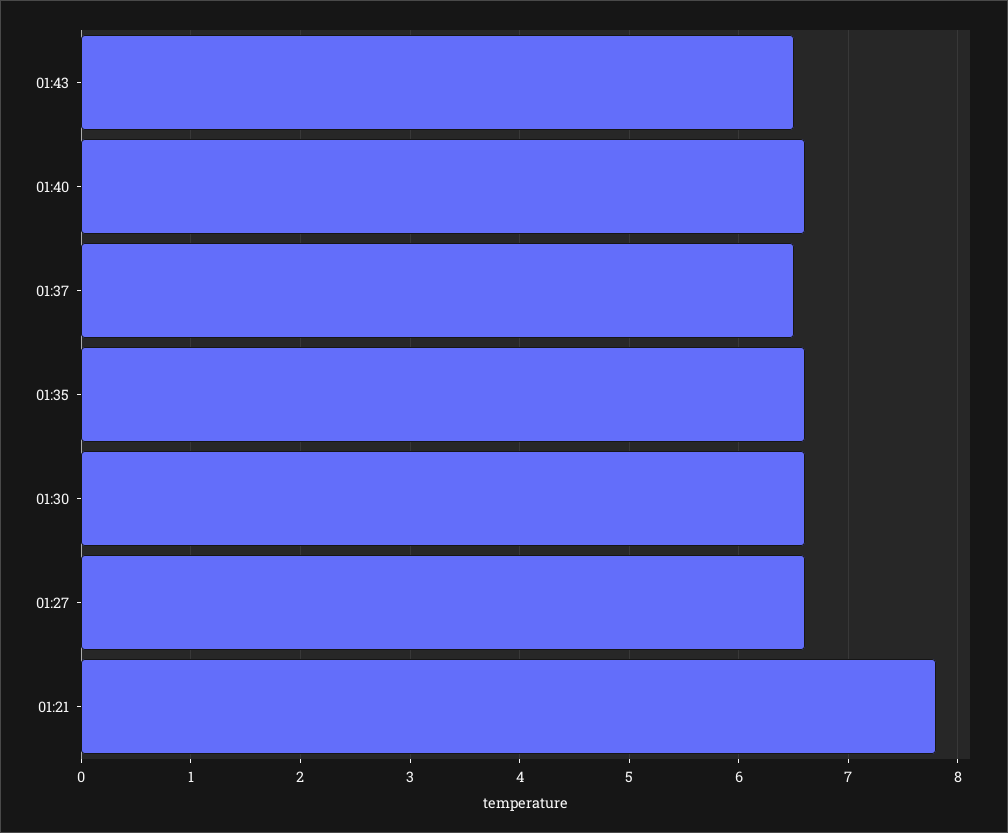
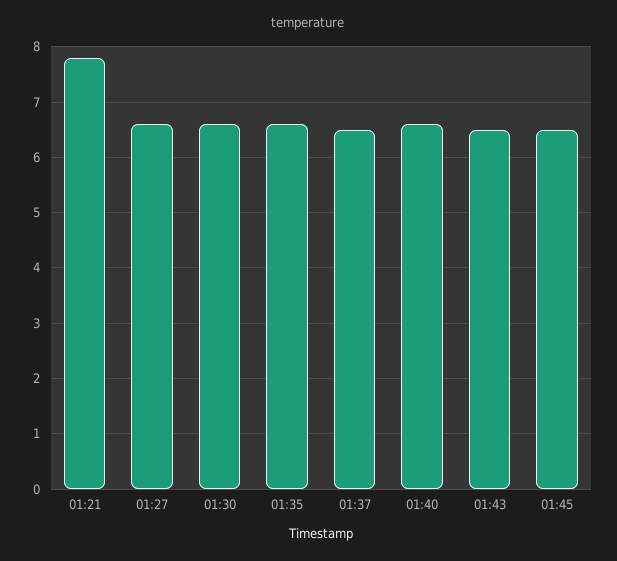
01:45: none -> 6.5

